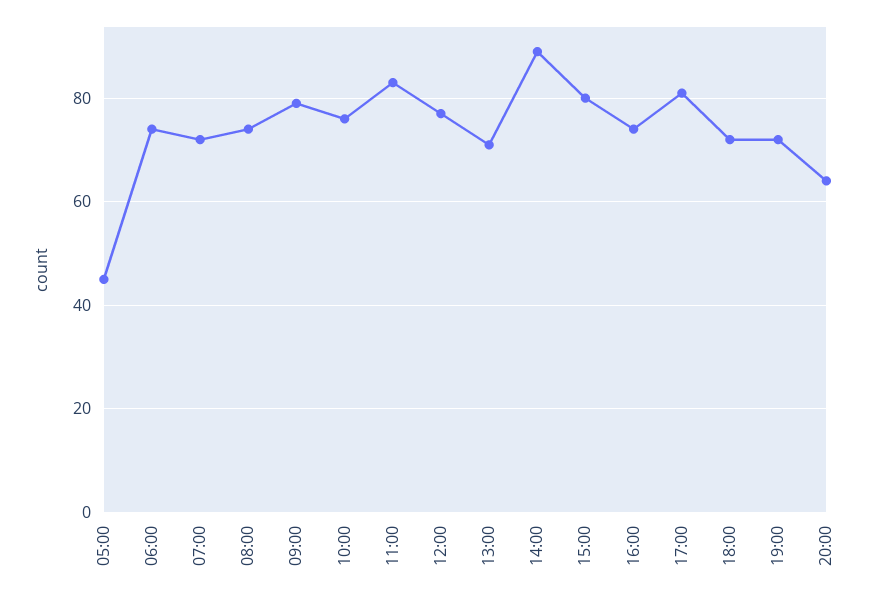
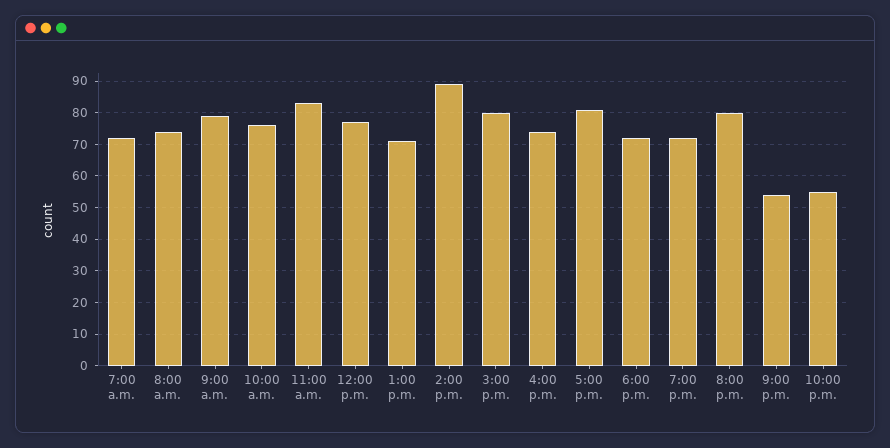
05:00: 45 -> none
06:00: 75 -> none
20:00: 65 -> 80
9:00 p.m.: none -> 55
10:00 p.m.: none -> 55

